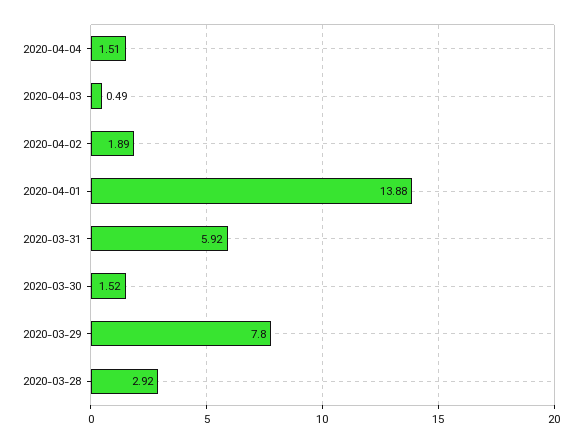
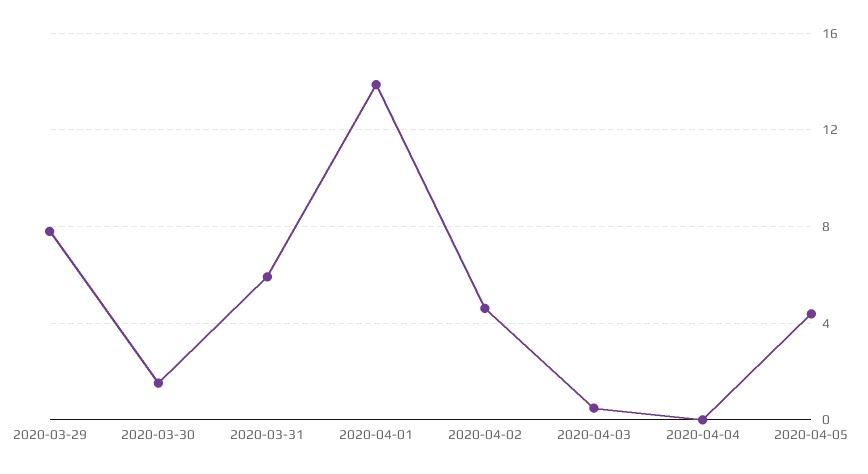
2020-04-04: 1.51 -> 0
2020-04-02: 1.89 -> 4.5
2020-03-28: 2.92 -> none
2020-04-05: none -> 4.5

